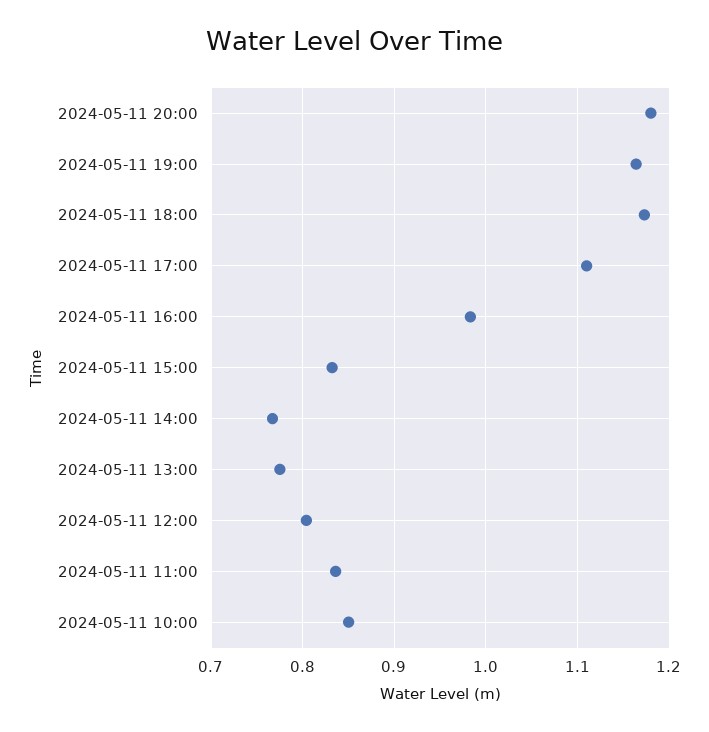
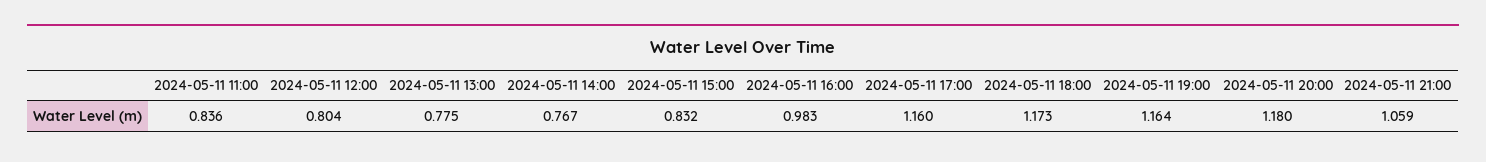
2024-05-11 17:00: 1.11 -> 1.16
2024-05-11 10:00: 0.85 -> none
2024-05-11 21:00: none -> 1.059

